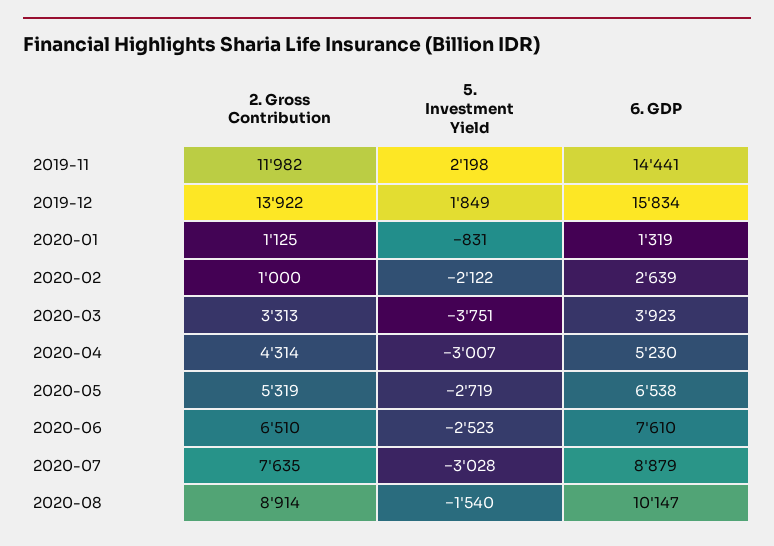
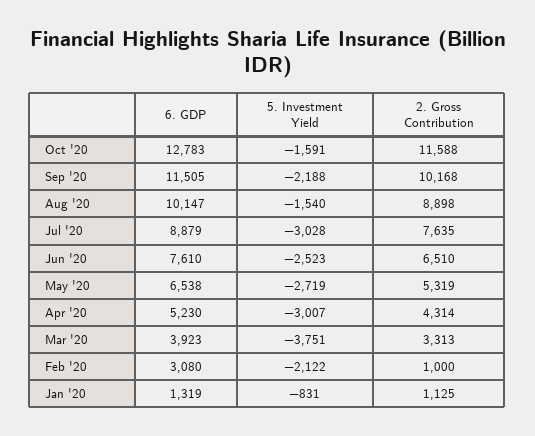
2. Gross Contribution, 2019-11: 11982 -> none
5. Investment Yield, 2019-11: 2198 -> none
6. GDP, 2019-11: 14441 -> none
2. Gross Contribution, 2019-12: 13922 -> none
5. Investment Yield, 2019-12: 1849 -> none
6. GDP, 2019-12: 15834 -> none
6. GDP, 2020-02: 2639 -> 3080
2. Gross Contribution, 2020-08: 8914 -> 8898
6. GDP, Oct '20: none -> 12783
5. Investment Yield, Oct '20: none -> -1591
2. Gross Contribution, Oct '20: none -> 11588
6. GDP, Sep '20: none -> 11505
5. Investment Yield, Sep '20: none -> -2188
2. Gross Contribution, Sep '20: none -> 10168

